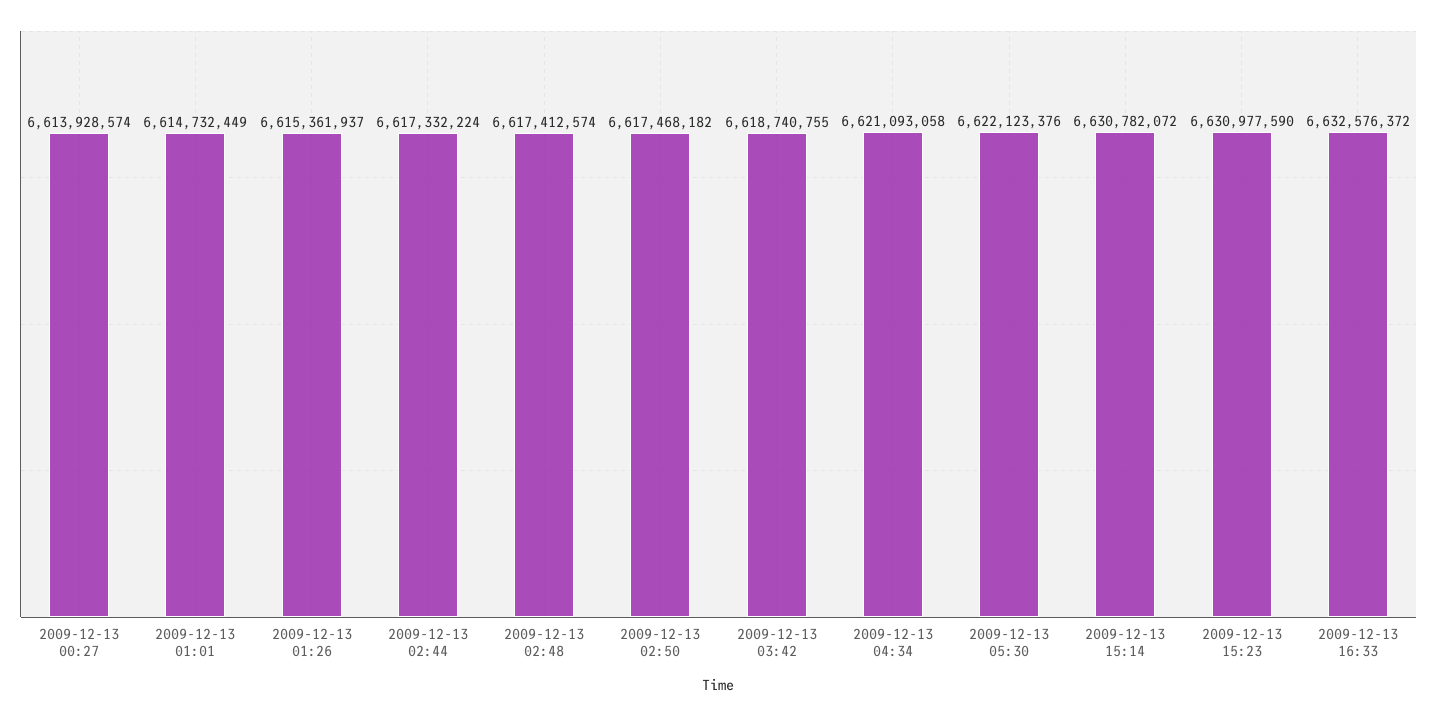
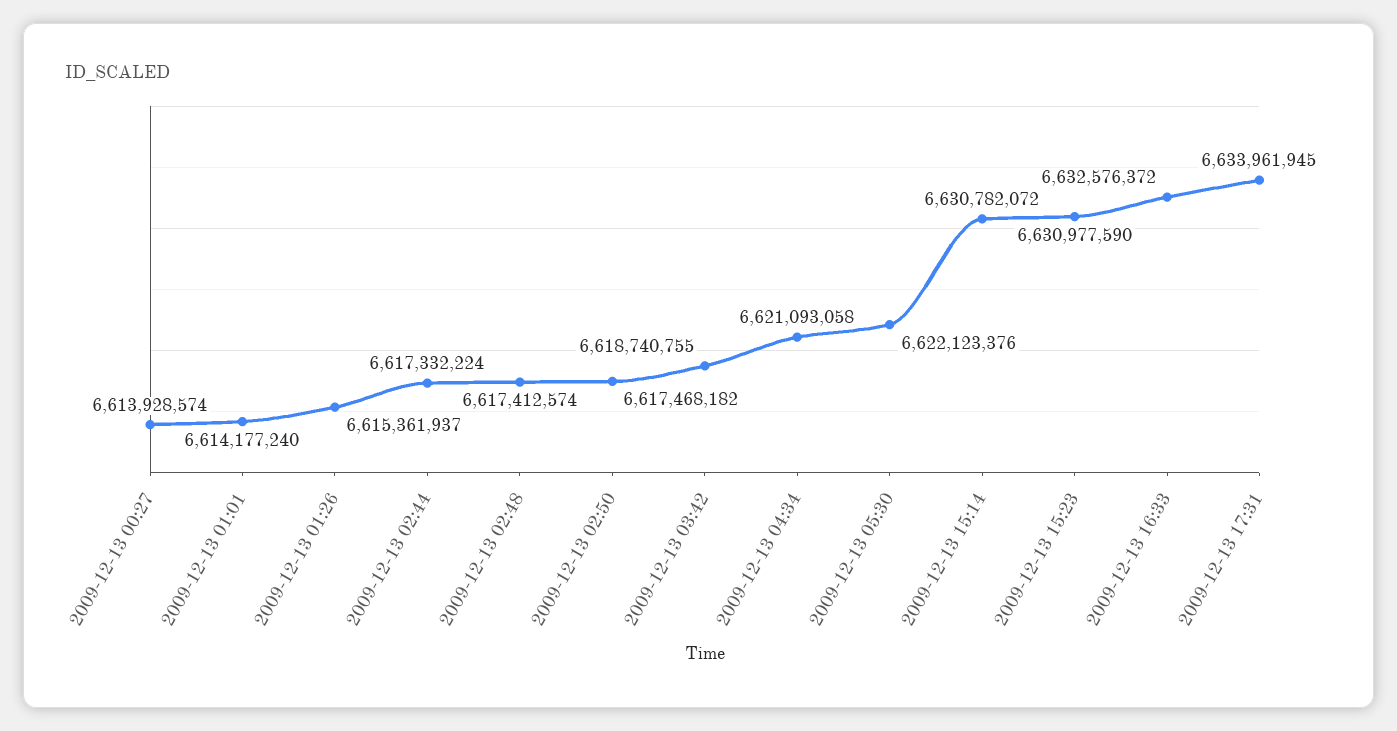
2009-12-13 01:01: 6614732449 -> 6614177240
2009-12-13 17:31: none -> 6633961945

